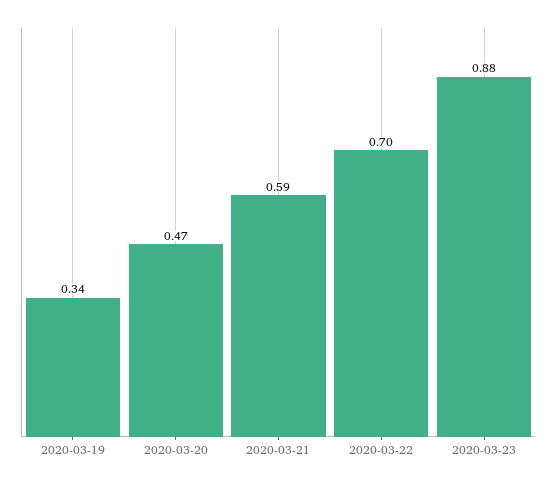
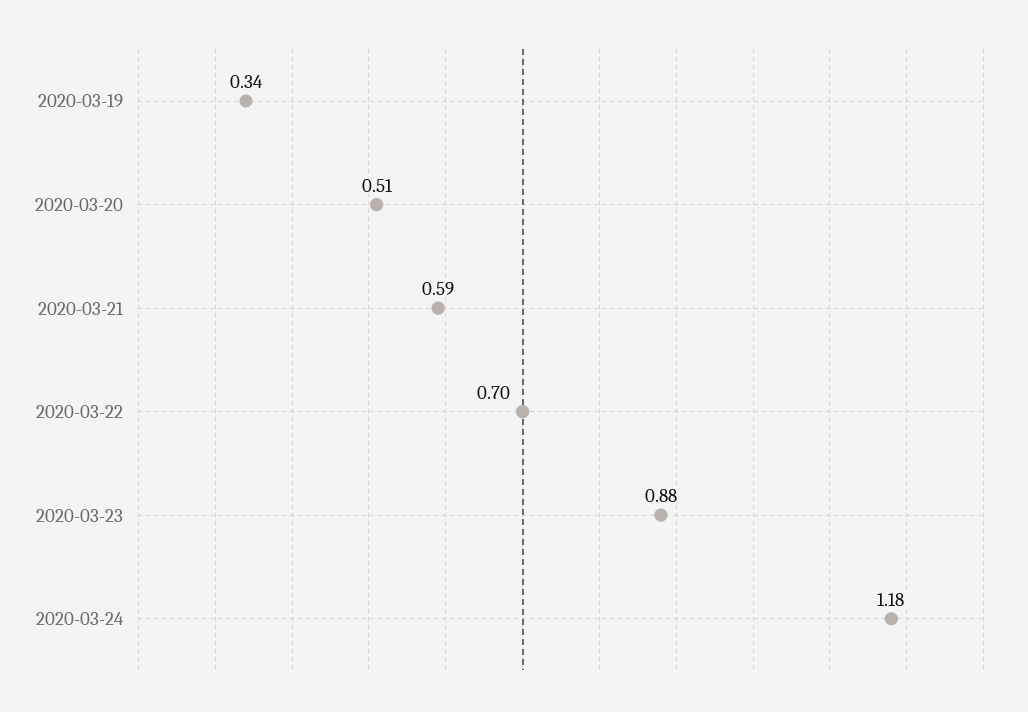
2020-03-20: 0.47 -> 0.51
2020-03-24: none -> 1.18

